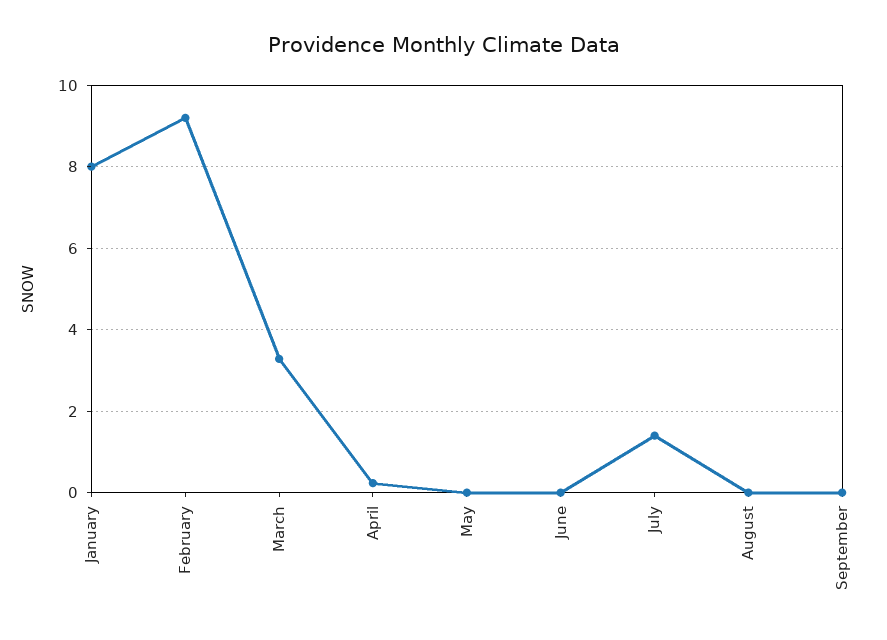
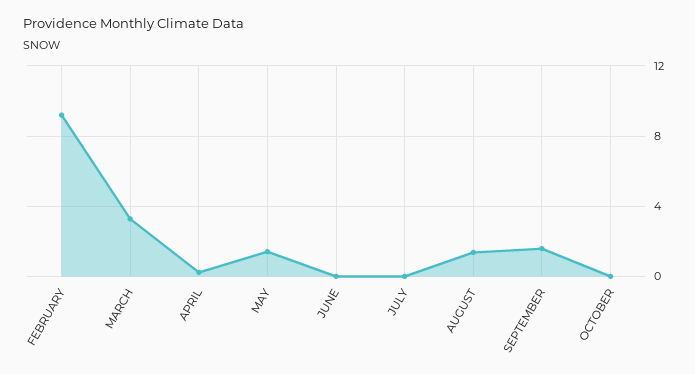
January: 8 -> none
May: 0 -> 1.5
July: 1.4 -> 0
August: 0 -> 1.5
September: 0 -> 1.5
OCTOBER: none -> 0

